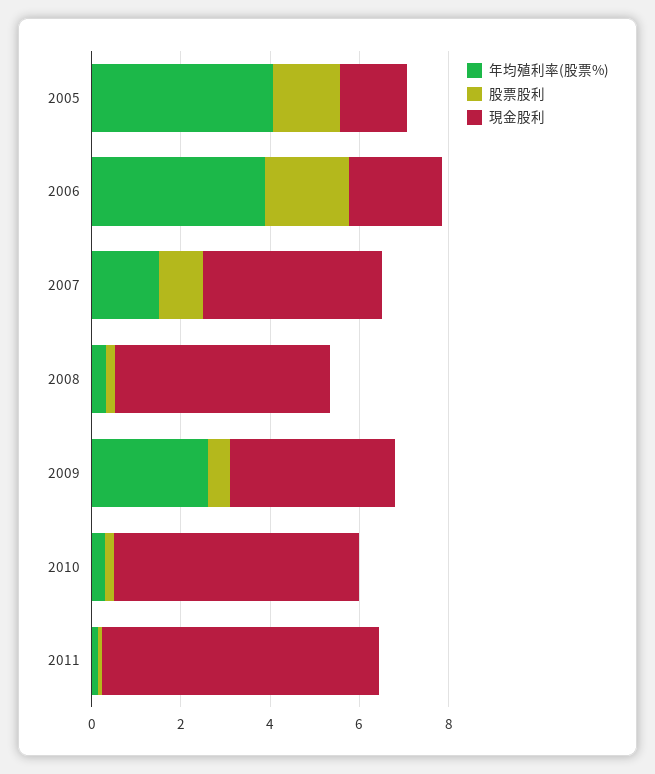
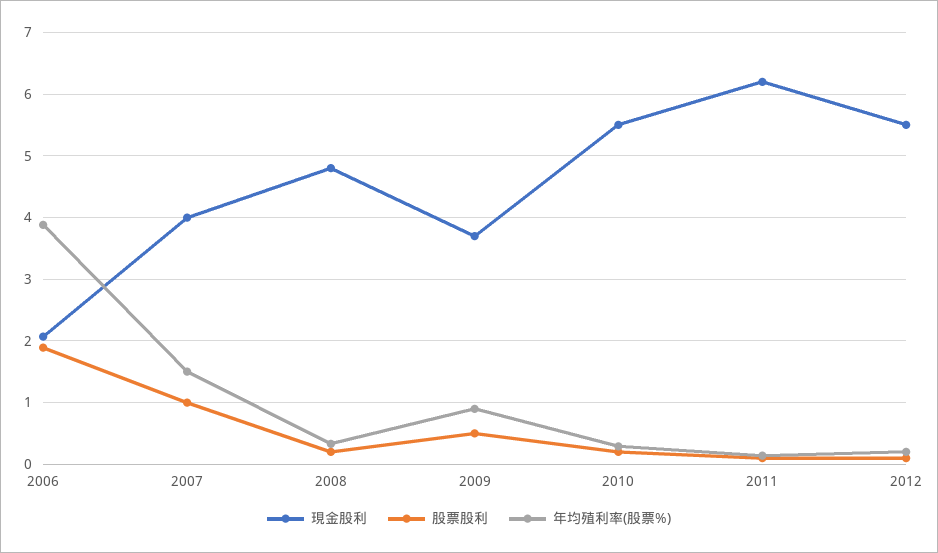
年均殖利率(股票%), 2005: 4 -> none
股票股利, 2005: 1.5 -> none
現金股利, 2005: 1.5 -> none
年均殖利率(股票%), 2009: 2.5 -> 0.9
現金股利, 2012: none -> 5.5
股票股利, 2012: none -> 0.1
年均殖利率(股票%), 2012: none -> 0.2

